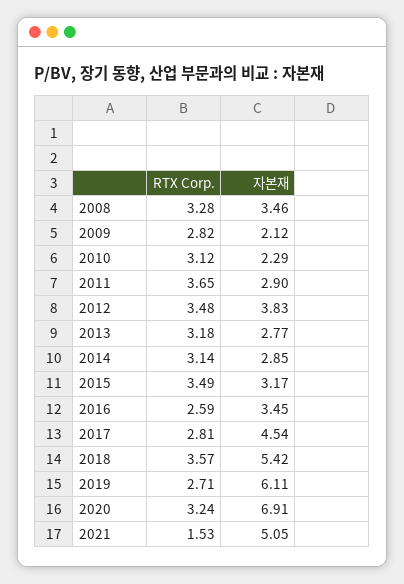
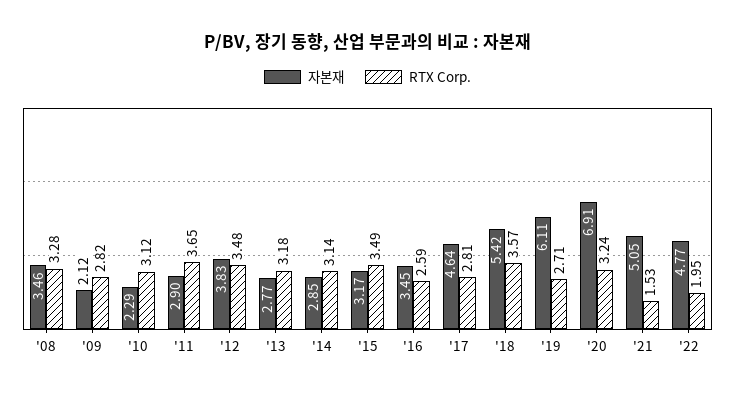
자본재, 2017: 4.54 -> 4.64
자본재, '22: none -> 4.77
RTX Corp., '22: none -> 1.95

